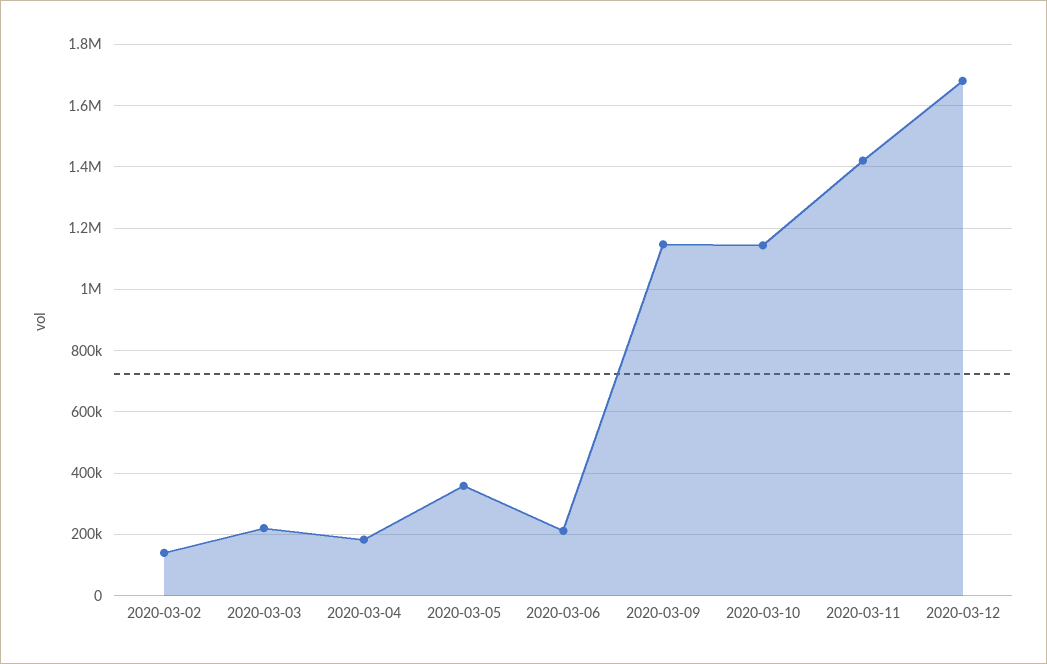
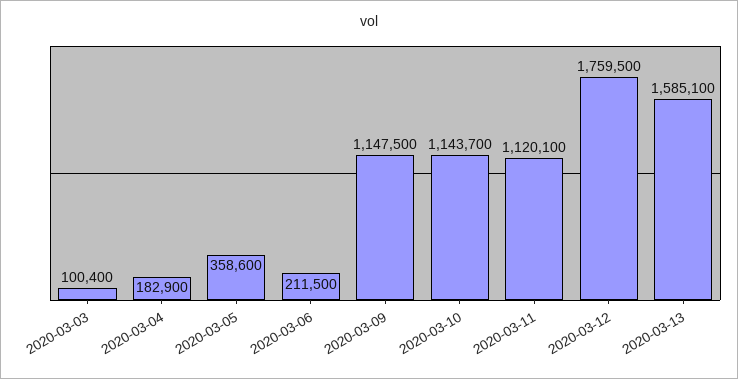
2020-03-02: 140000 -> none
2020-03-03: 220000 -> 100400
2020-03-11: 1420000 -> 1120100
2020-03-12: 1680000 -> 1759500
2020-03-13: none -> 1585100

